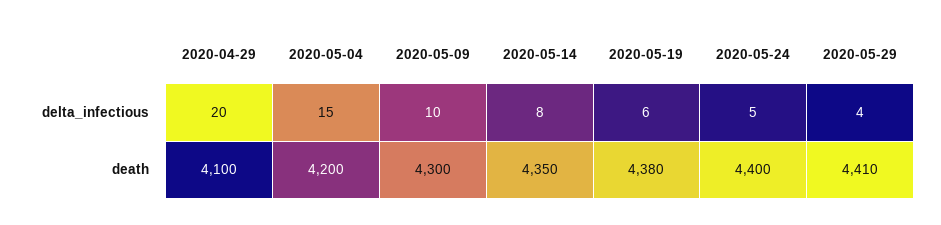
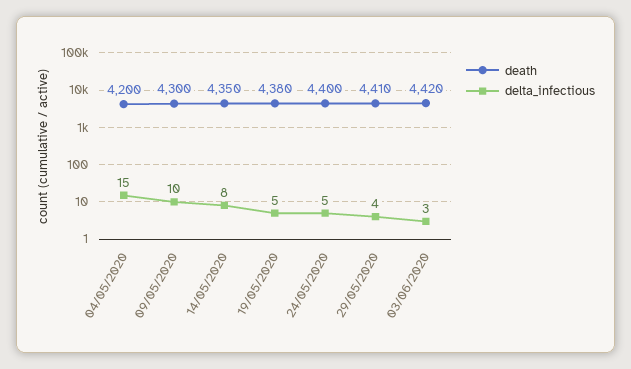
delta_infectious, 2020-04-29: 20 -> none
delta_infectious, 2020-05-19: 6 -> 5
death, 2020-04-29: 4100 -> none
death, 03/06/2020: none -> 4420
delta_infectious, 03/06/2020: none -> 3

